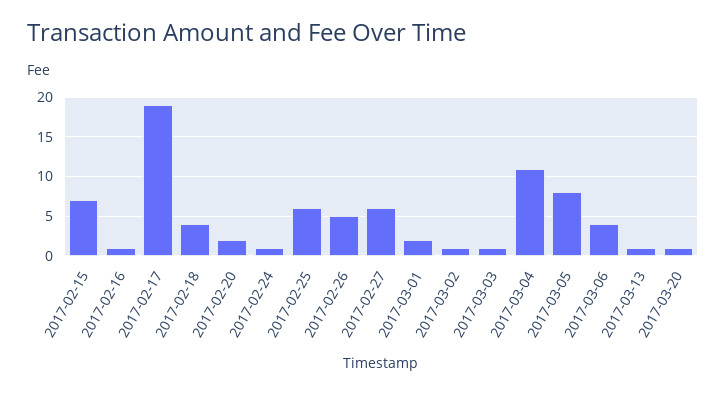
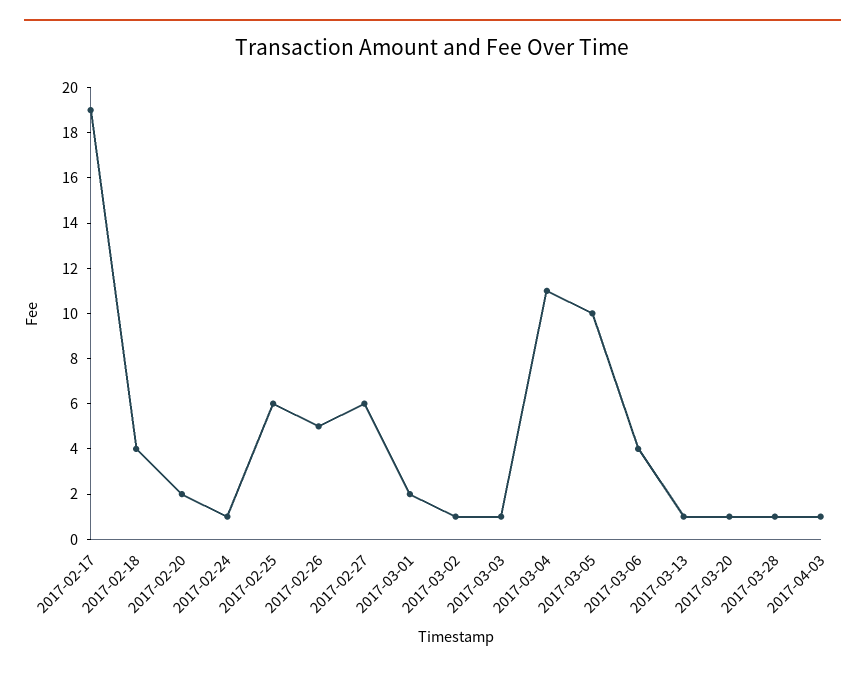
2017-02-15: 7 -> none
2017-02-16: 1 -> none
2017-03-05: 8 -> 10
2017-03-28: none -> 1
2017-04-03: none -> 1

